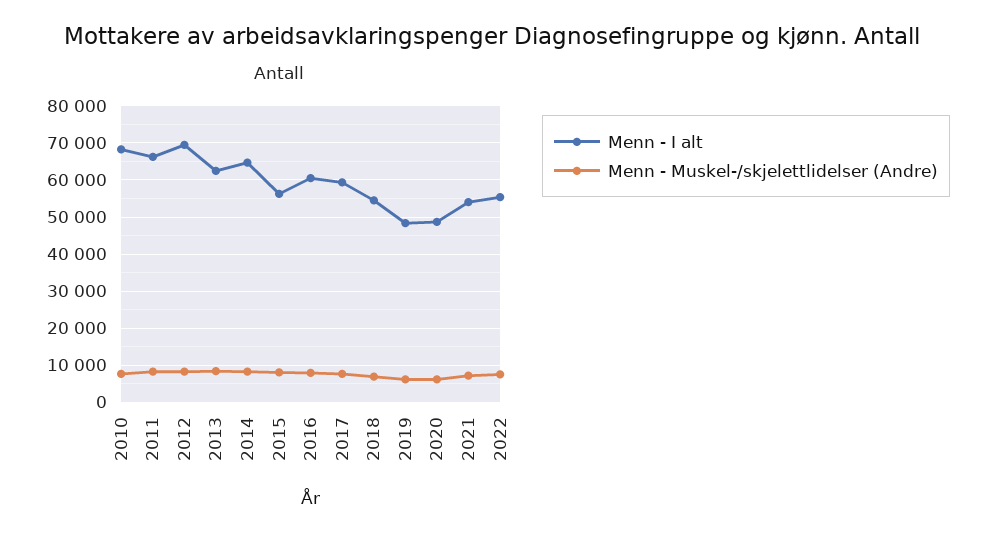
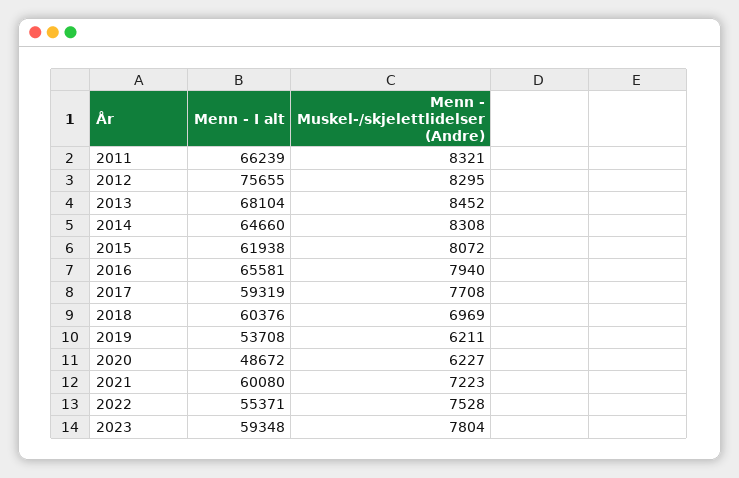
Menn - I alt, 2010: 68000 -> none
Menn - Muskel-/skjelettlidelser (Andre), 2010: 8000 -> none
Menn - I alt, 2012: 70000 -> 75655
Menn - I alt, 2013: 62000 -> 68104
Menn - I alt, 2015: 56000 -> 61938
Menn - I alt, 2016: 60000 -> 65581
Menn - I alt, 2018: 54000 -> 60376
Menn - I alt, 2019: 48000 -> 53708
Menn - I alt, 2021: 54000 -> 60080
Menn - I alt, 2023: none -> 59348
Menn - Muskel-/skjelettlidelser (Andre), 2023: none -> 7804

